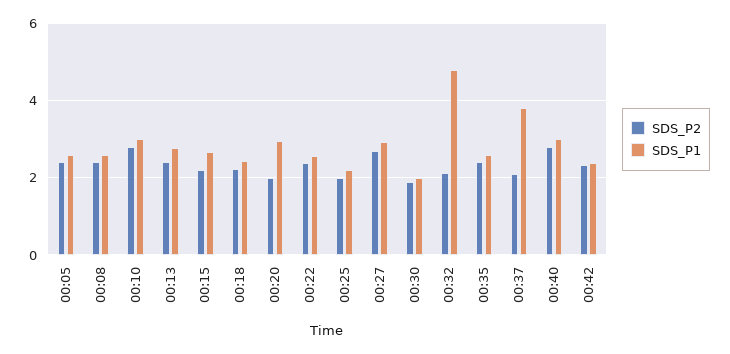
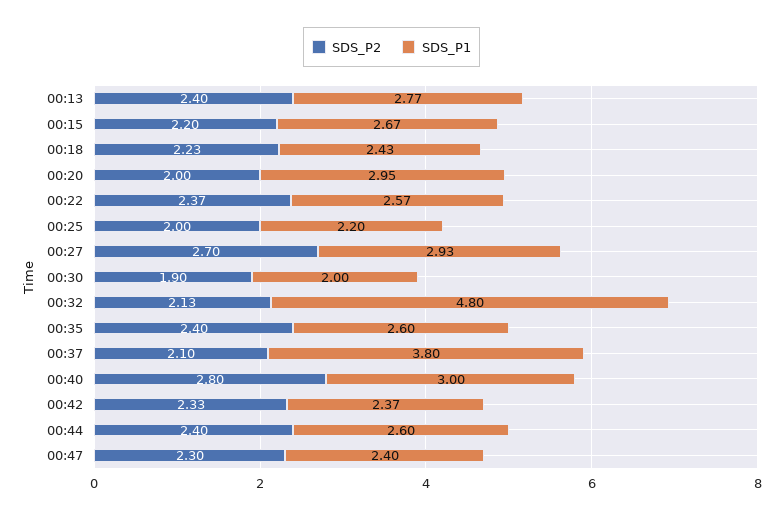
SDS_P2, 00:05: 2.4 -> none
SDS_P1, 00:05: 2.6 -> none
SDS_P2, 00:08: 2.4 -> none
SDS_P1, 00:08: 2.6 -> none
SDS_P2, 00:10: 2.8 -> none
SDS_P1, 00:10: 3 -> none
SDS_P2, 00:44: none -> 2.4
SDS_P1, 00:44: none -> 2.6
SDS_P2, 00:47: none -> 2.3
SDS_P1, 00:47: none -> 2.4

